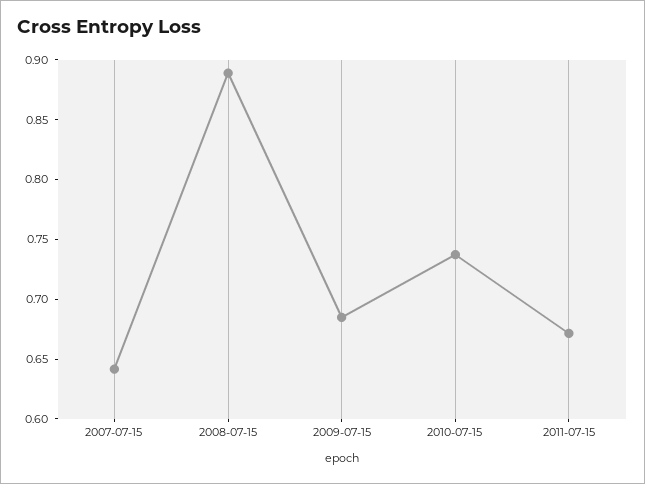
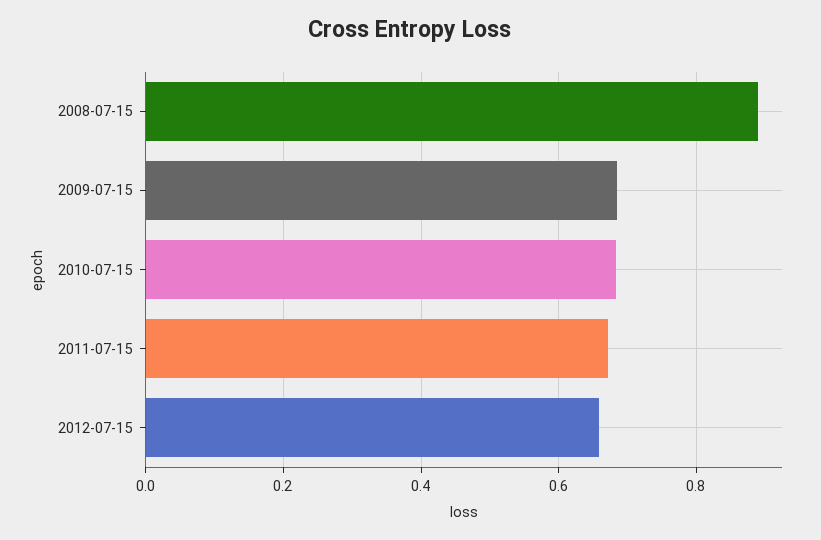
2007-07-15: 0.64 -> none
2010-07-15: 0.74 -> 0.68
2012-07-15: none -> 0.66

